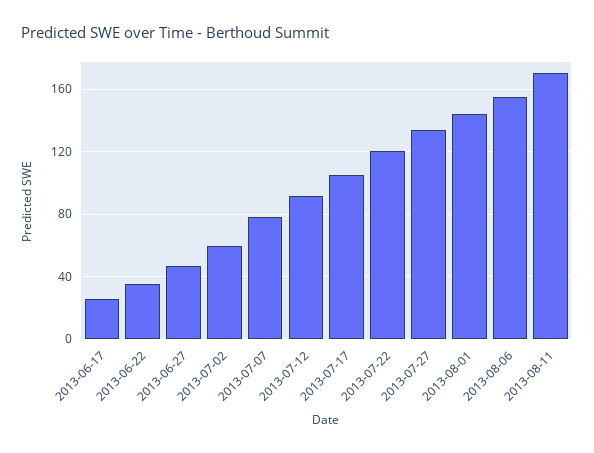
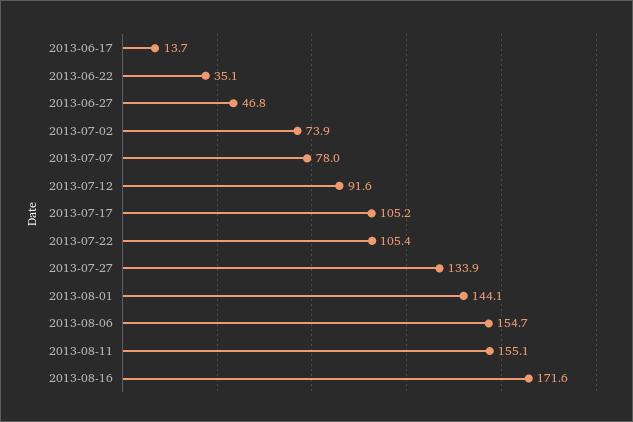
2013-06-17: 25 -> 13.7
2013-07-02: 60 -> 73.9
2013-07-22: 120 -> 105.4
2013-08-11: 170 -> 155.1
2013-08-16: none -> 171.6

